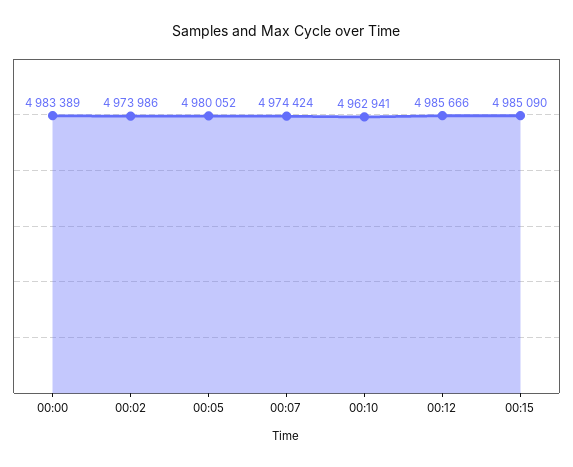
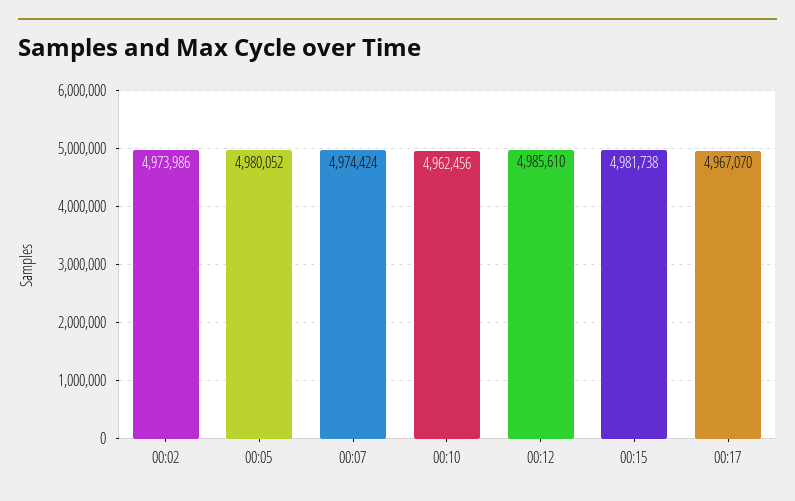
00:00: 4983389 -> none
00:10: 4962941 -> 4962456
00:12: 4985666 -> 4985610
00:15: 4985090 -> 4981738
00:17: none -> 4967070

